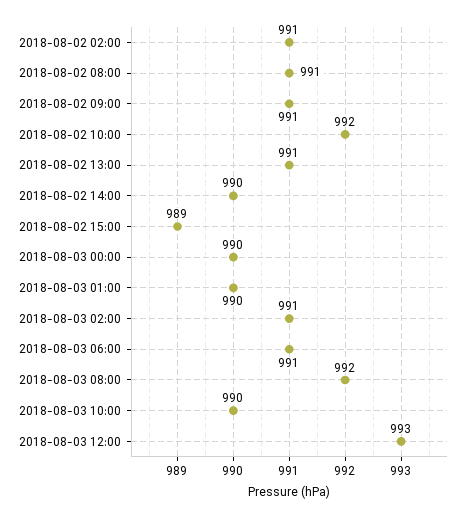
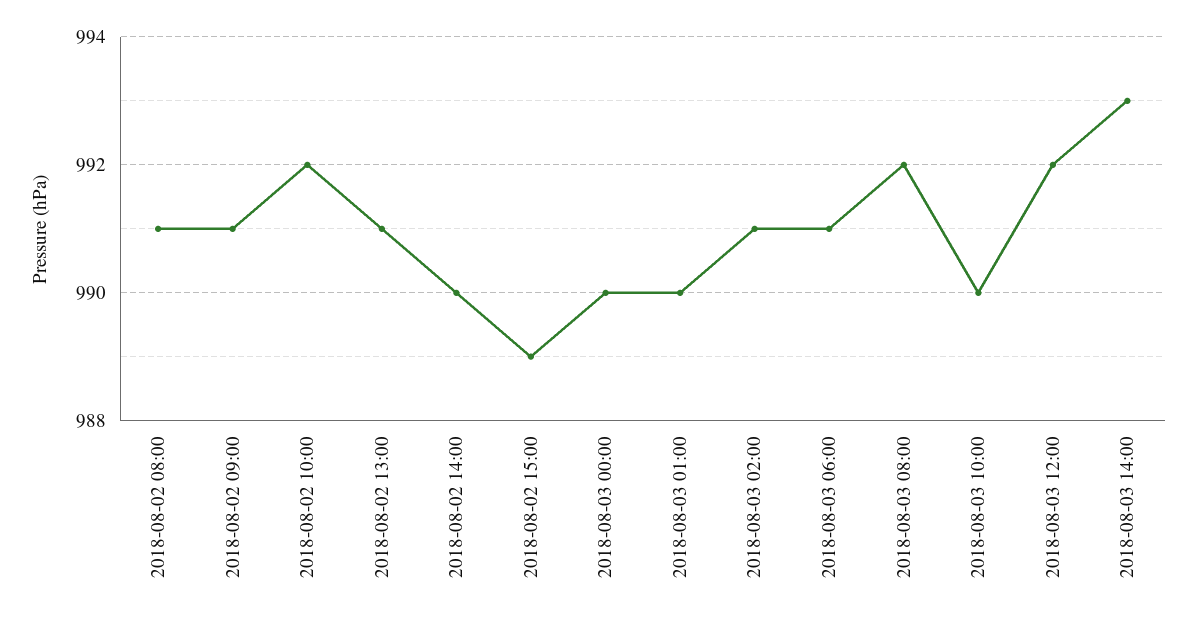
2018-08-02 02:00: 991 -> none
2018-08-03 12:00: 993 -> 992
2018-08-03 14:00: none -> 993

